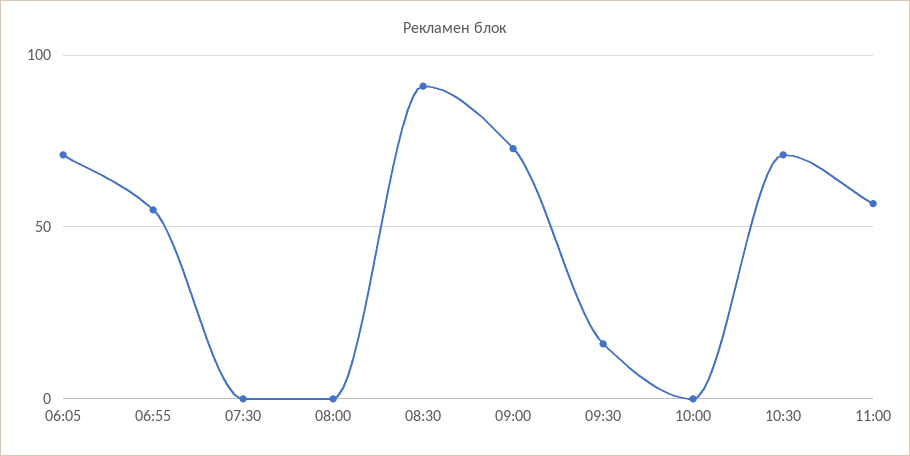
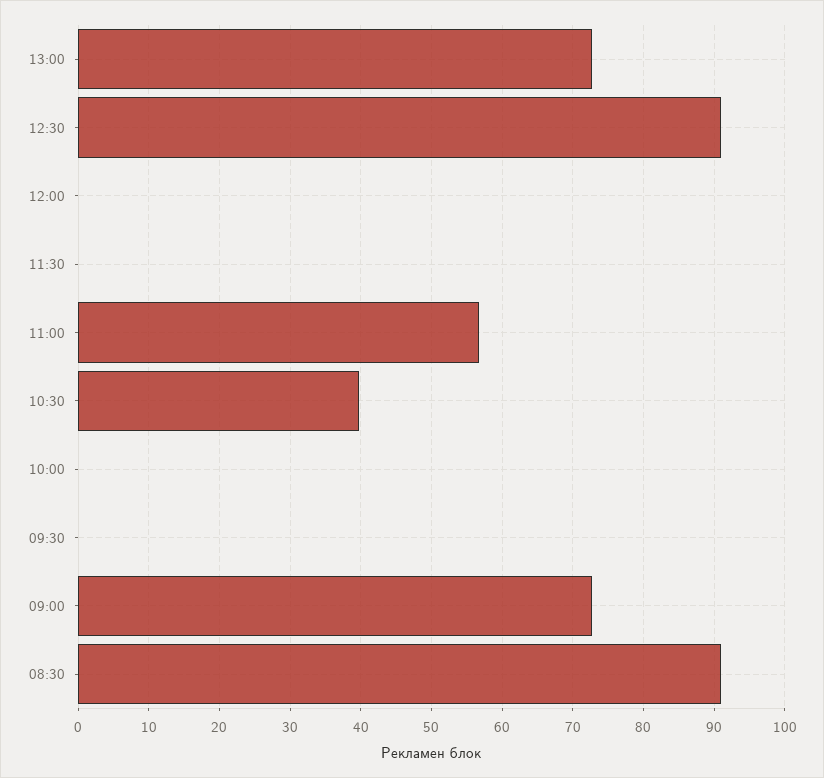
06:05: 70 -> none
06:55: 55 -> none
07:30: 0 -> none
08:00: 0 -> none
09:30: 15 -> 0
10:30: 70 -> 40
13:00: none -> 73
12:30: none -> 91
12:00: none -> 0
11:30: none -> 0

